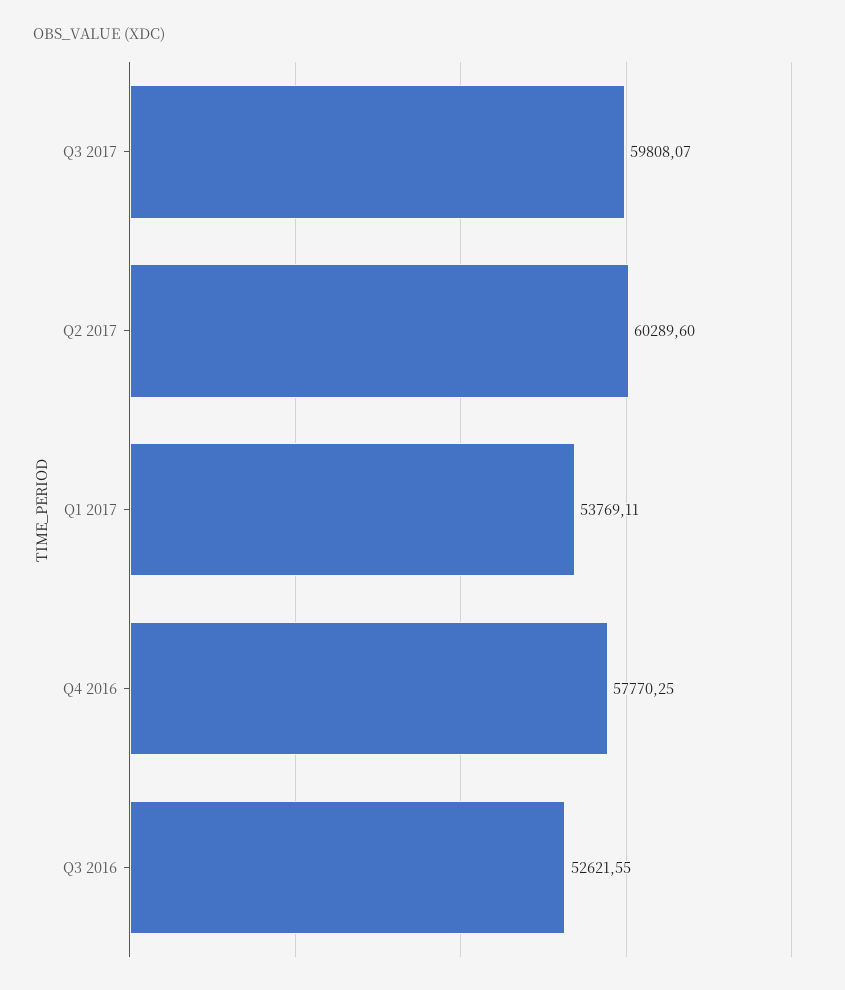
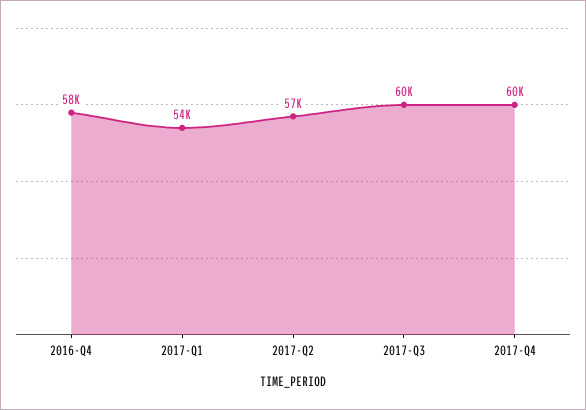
Q2 2017: 60289.6 -> 57000
Q3 2016: 52621.55 -> none
2017-Q4: none -> 60000

